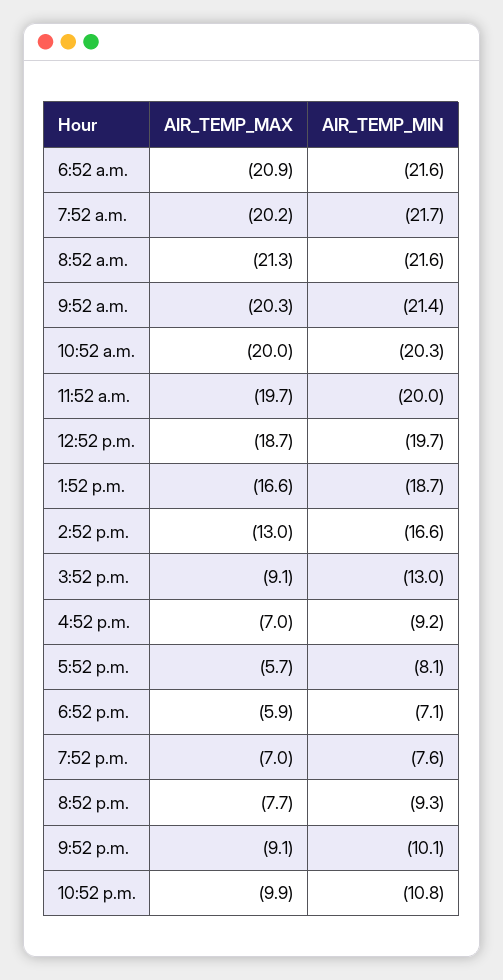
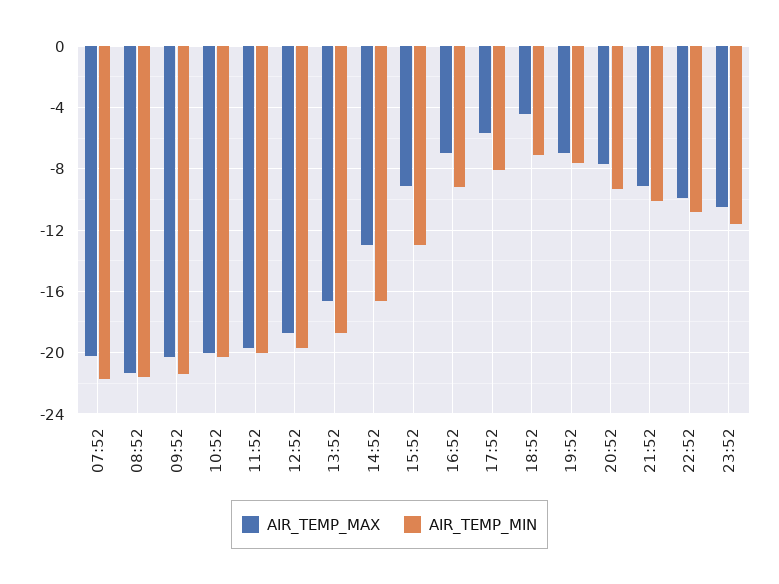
AIR_TEMP_MAX, 6:52 a.m.: -20.9 -> none
AIR_TEMP_MIN, 6:52 a.m.: -21.6 -> none
AIR_TEMP_MAX, 6:52 p.m.: -5.9 -> -4.5
AIR_TEMP_MAX, 23:52: none -> -10.5
AIR_TEMP_MIN, 23:52: none -> -11.5

